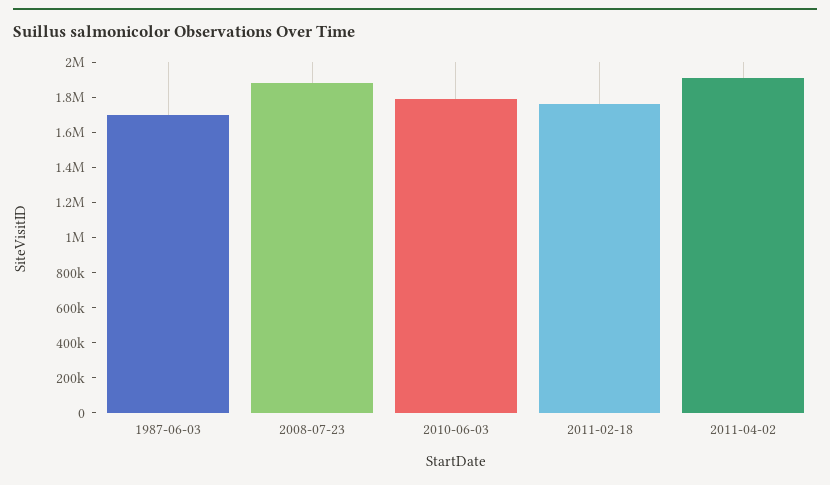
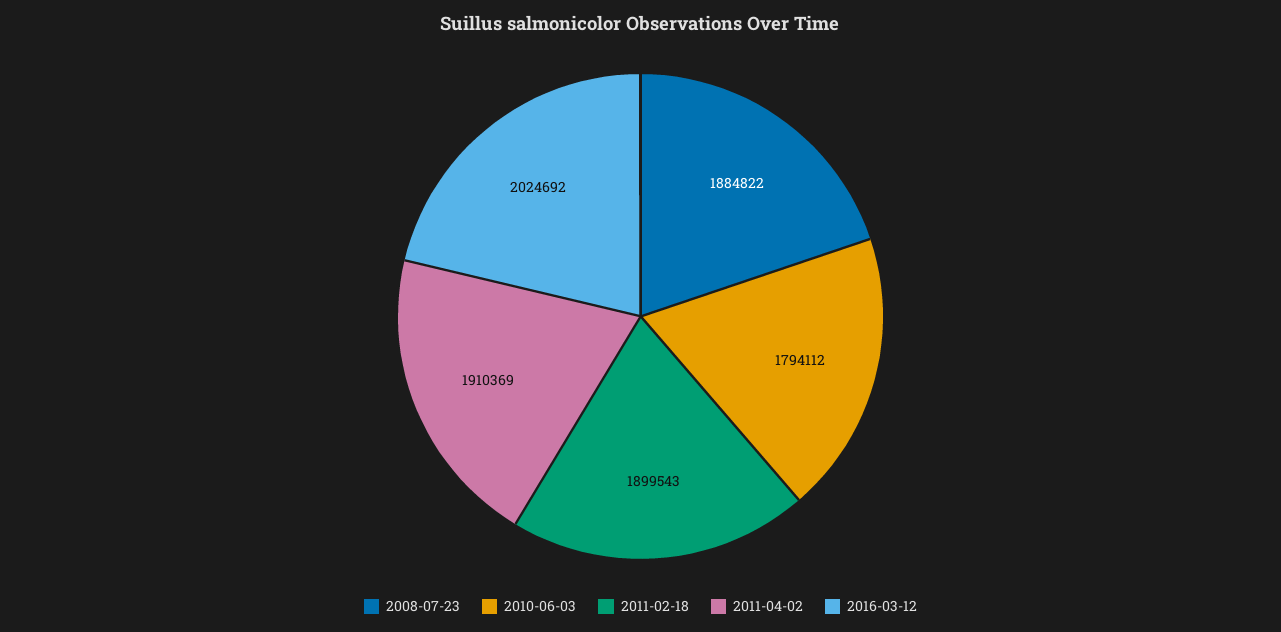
1987-06-03: 1700000 -> none
2011-02-18: 1750000 -> 1899543
2016-03-12: none -> 2024692

